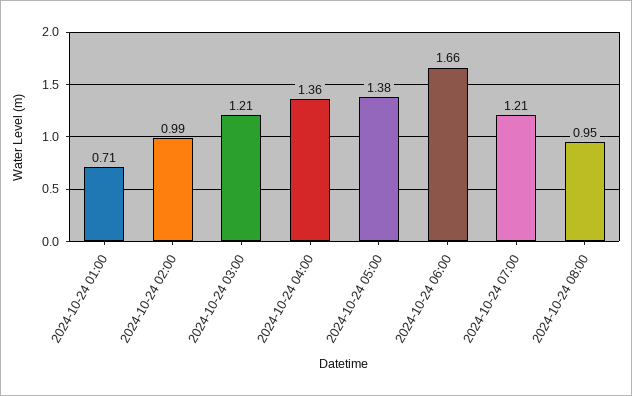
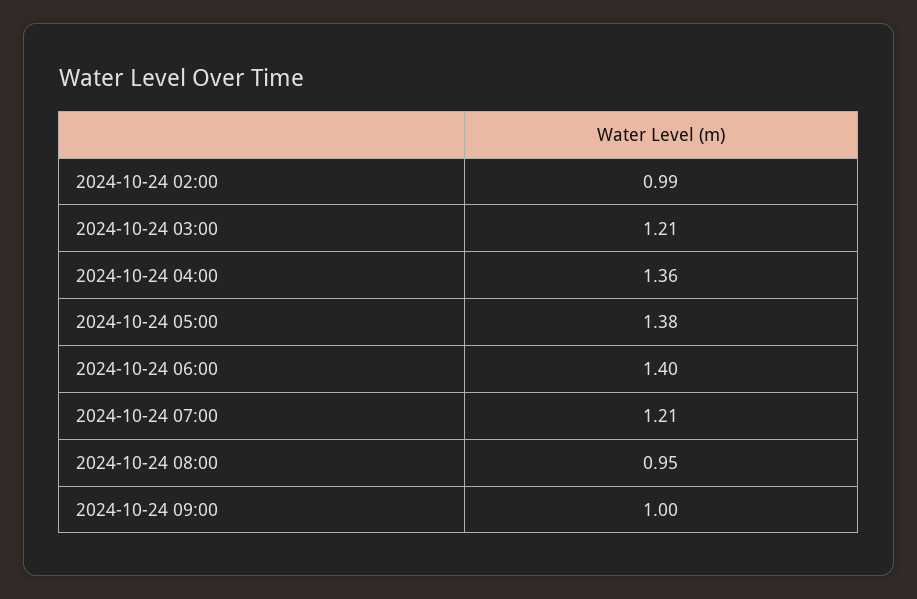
2024-10-24 01:00: 0.71 -> none
2024-10-24 06:00: 1.66 -> 1.4
2024-10-24 09:00: none -> 1

